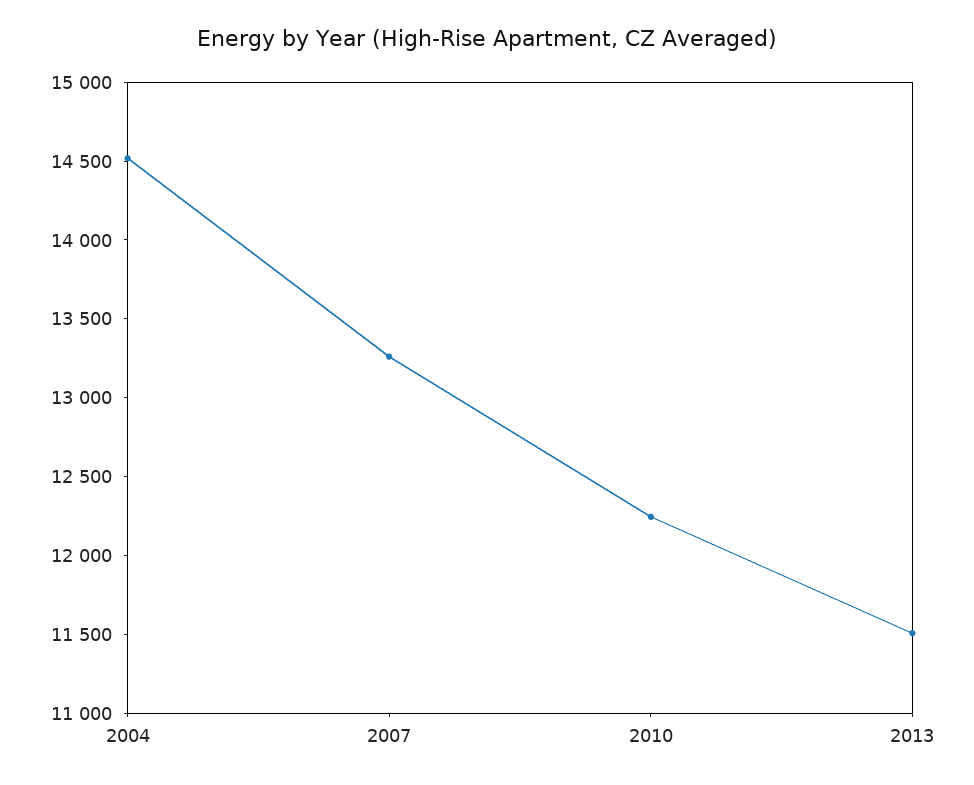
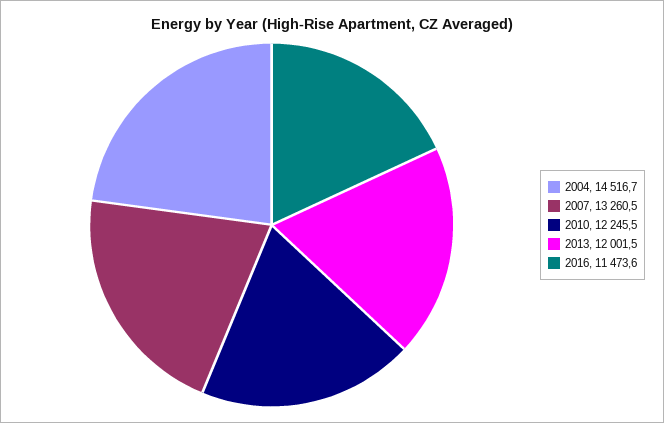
2013: 11500 -> 12001.5
2016: none -> 11473.6

